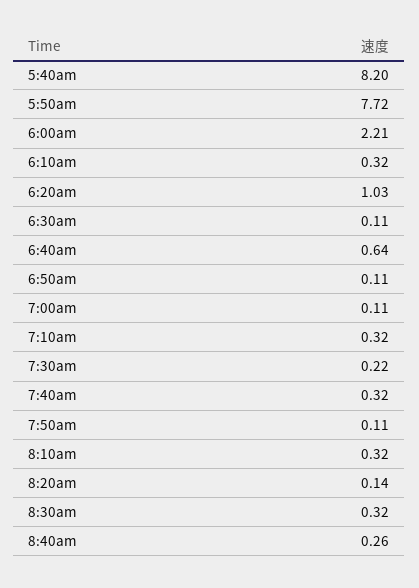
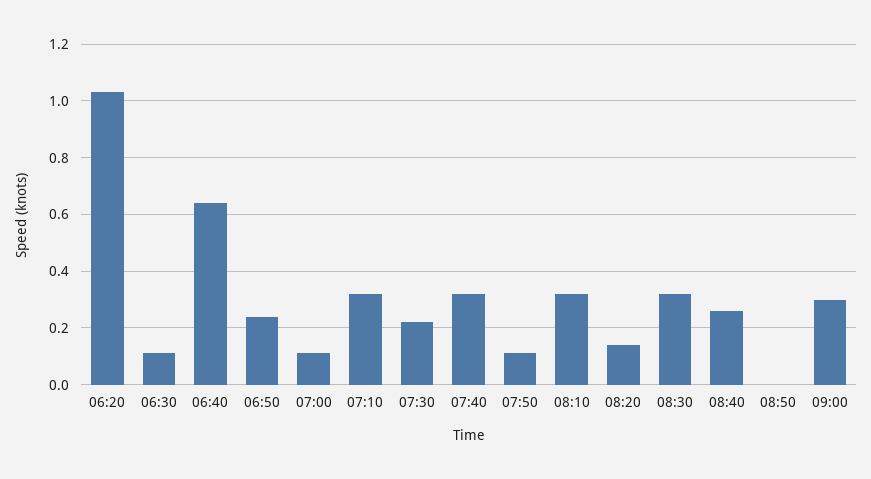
5:40am: 8.2 -> none
5:50am: 7.72 -> none
6:00am: 2.21 -> none
6:10am: 0.32 -> none
6:50am: 0.11 -> 0.25
08:50: none -> 0
09:00: none -> 0.3

